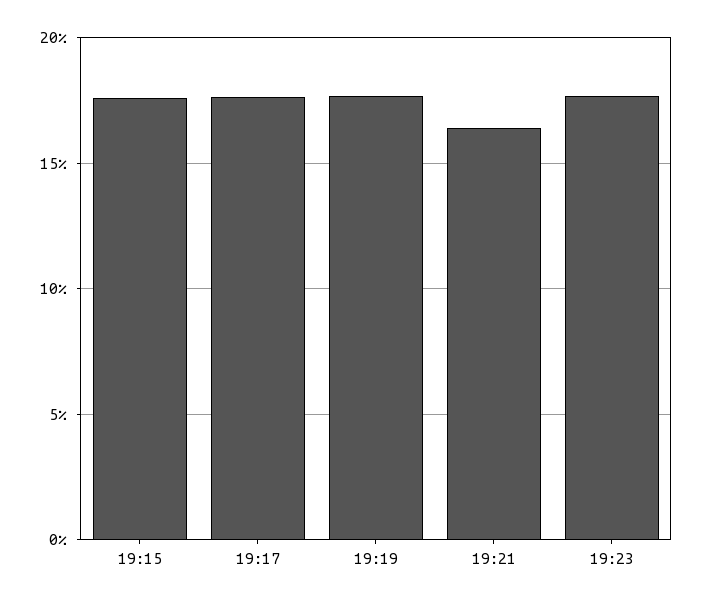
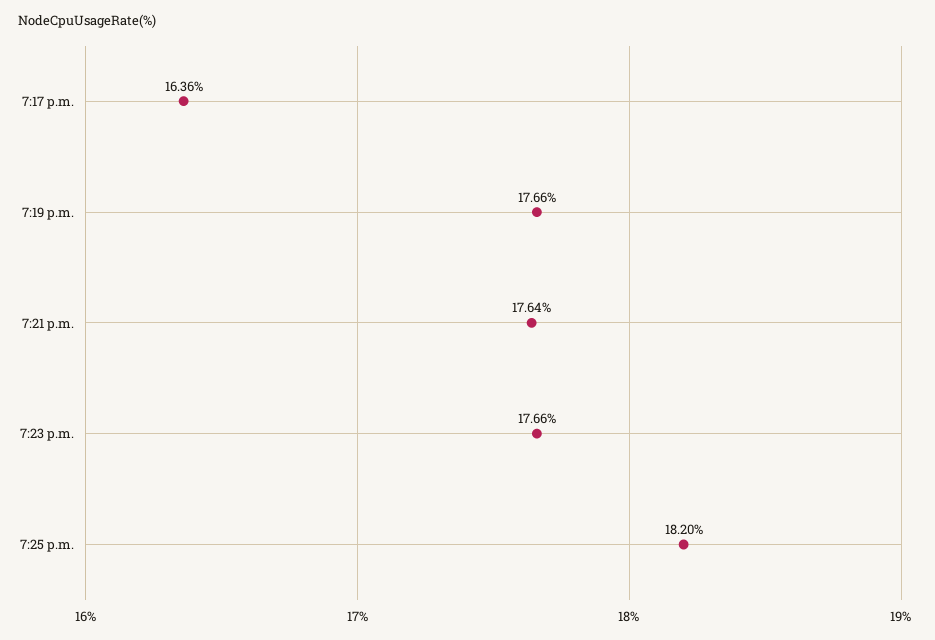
19:15: 17.5 -> none
19:17: 17.5 -> 16.36
19:21: 16.5 -> 17.64
7:25 p.m.: none -> 18.2

